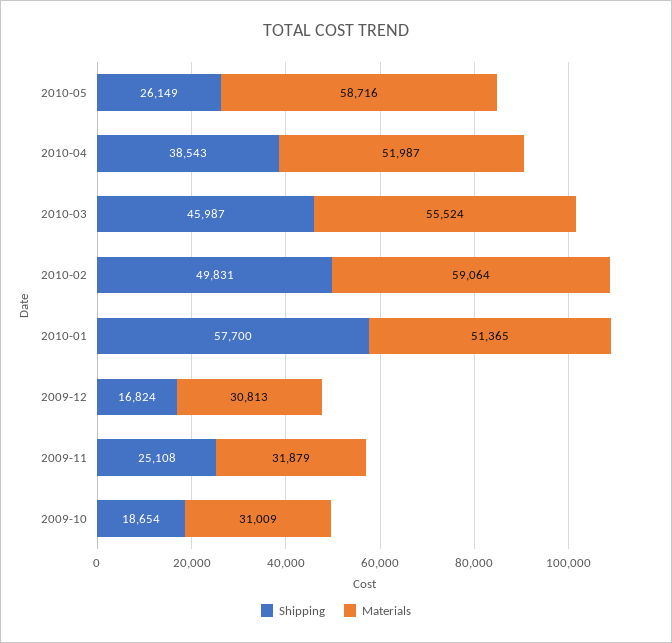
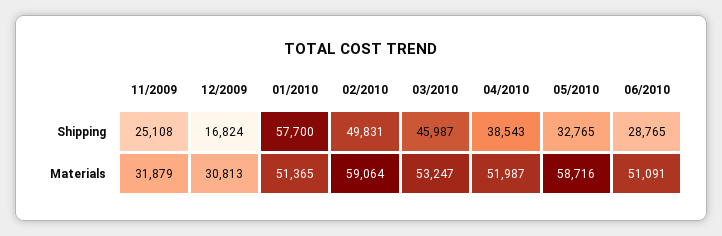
Shipping, 2010-05: 26149 -> 32765
Materials, 2010-03: 55524 -> 53247
Shipping, 2009-10: 18654 -> none
Materials, 2009-10: 31009 -> none
Shipping, 06/2010: none -> 28765
Materials, 06/2010: none -> 51091

